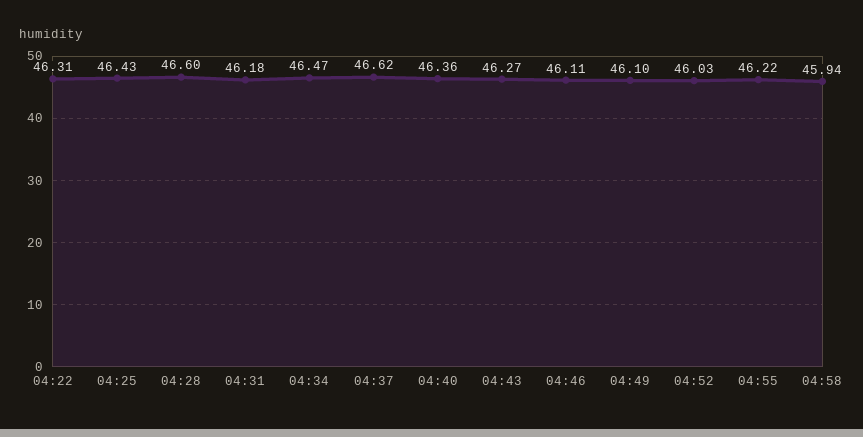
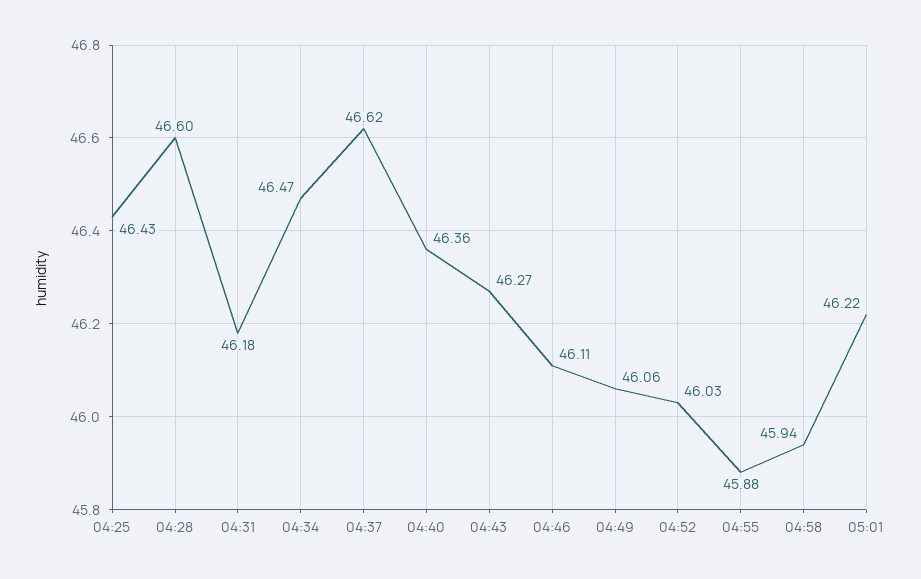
04:22: 46.31 -> none
04:49: 46.1 -> 46.06
04:55: 46.22 -> 45.88
05:01: none -> 46.22

